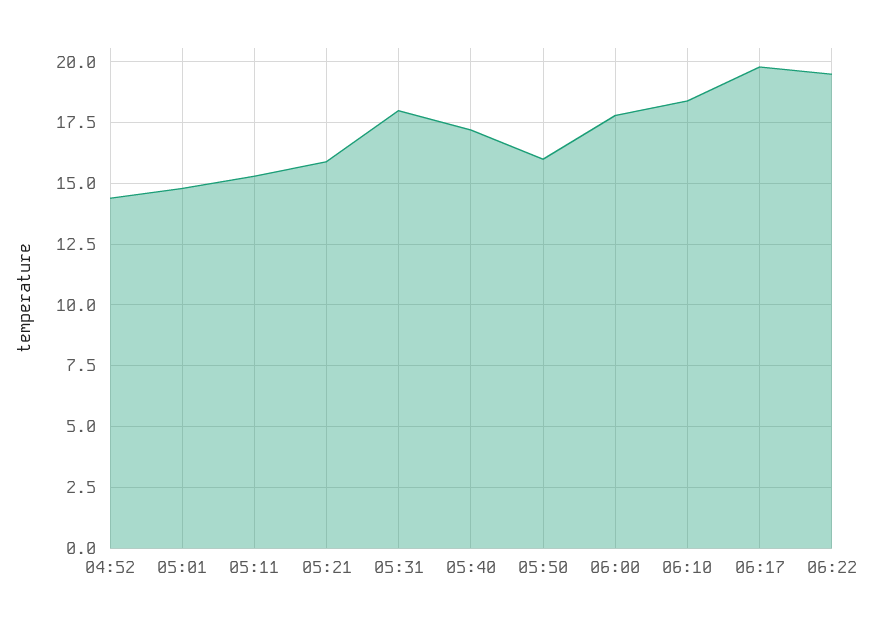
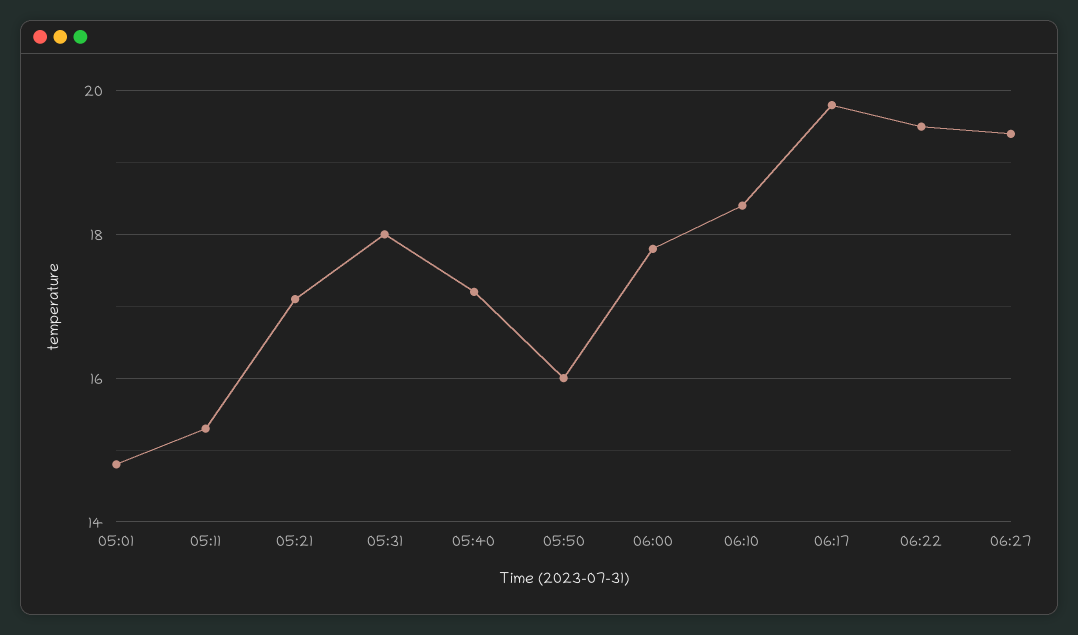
04:52: 14.5 -> none
05:21: 16 -> 17
06:27: none -> 19.5

